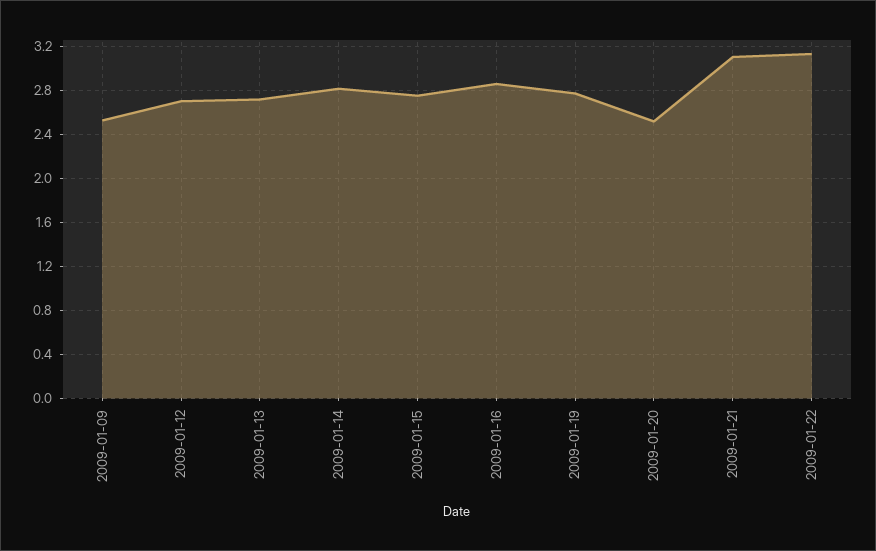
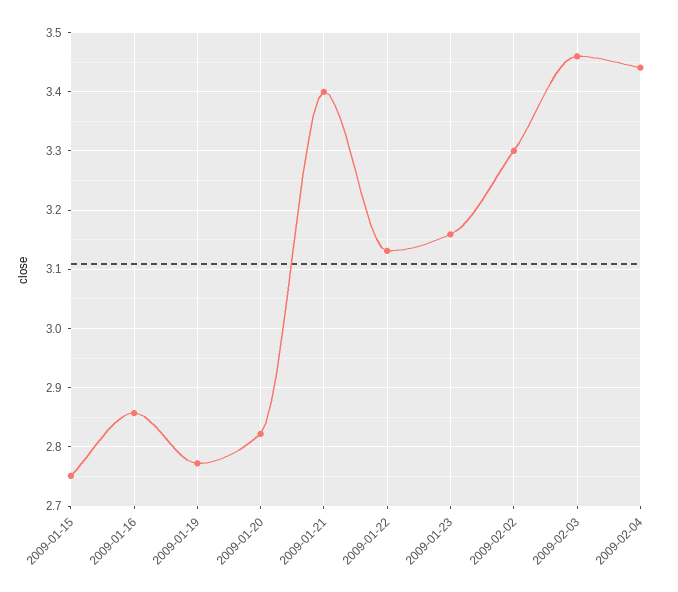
2009-01-09: 2.5 -> none
2009-01-12: 2.7 -> none
2009-01-13: 2.7 -> none
2009-01-14: 2.8 -> none
2009-01-20: 2.5 -> 2.82
2009-01-21: 3.1 -> 3.4
2009-01-23: none -> 3.16
2009-02-02: none -> 3.3
2009-02-03: none -> 3.46
2009-02-04: none -> 3.44

